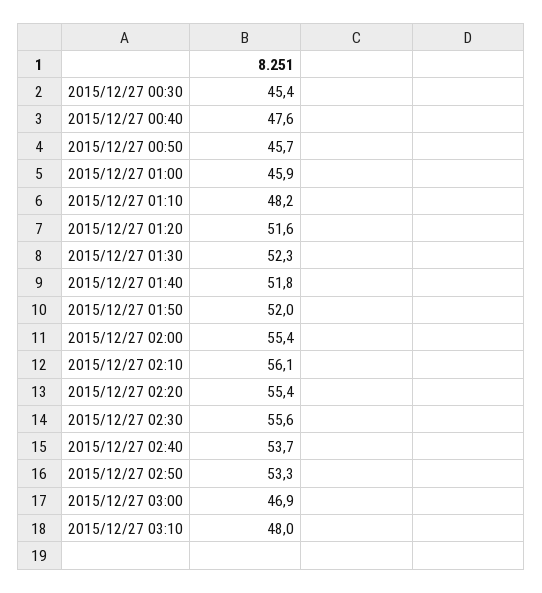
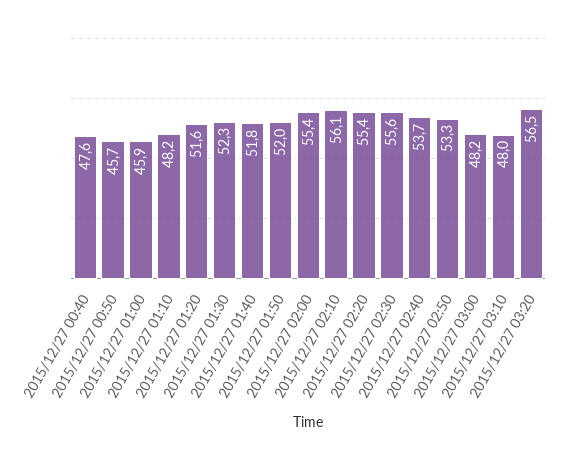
2015/12/27 00:30: 45.4 -> none
2015/12/27 03:00: 46.9 -> 48.2
2015/12/27 03:20: none -> 56.5

